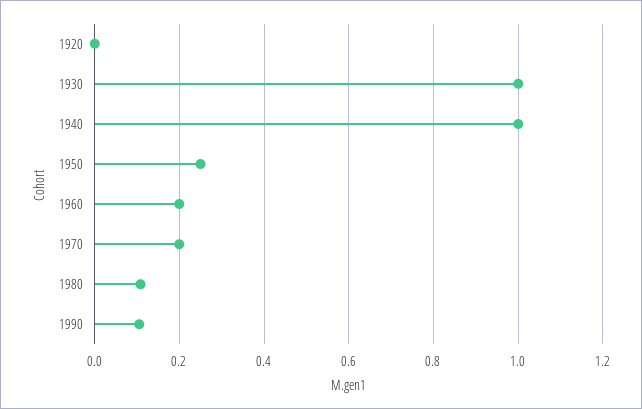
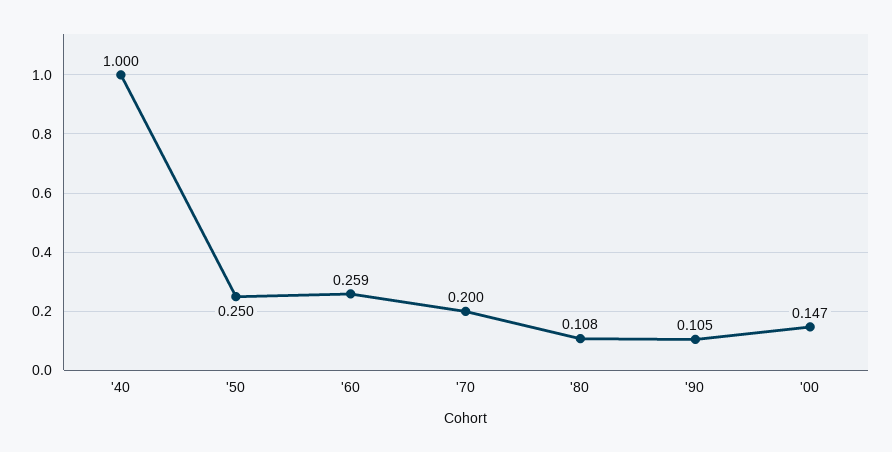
1920: 0 -> none
1930: 1 -> none
1960: 0.2 -> 0.259
'00: none -> 0.147

